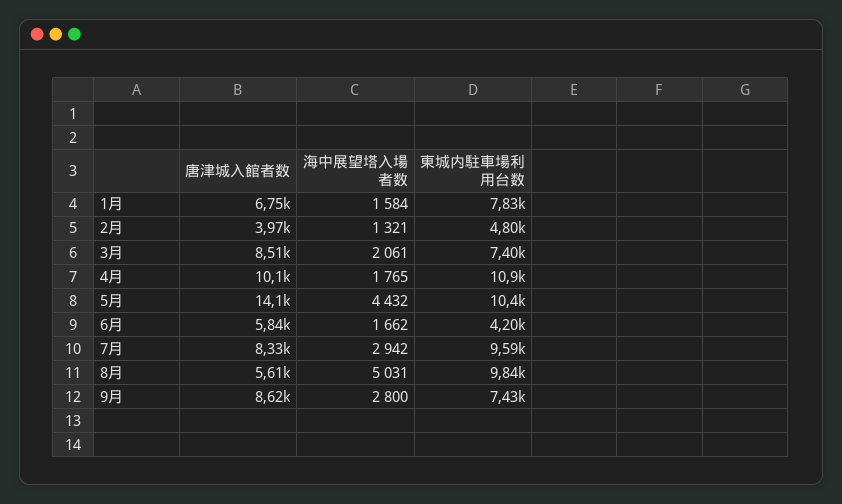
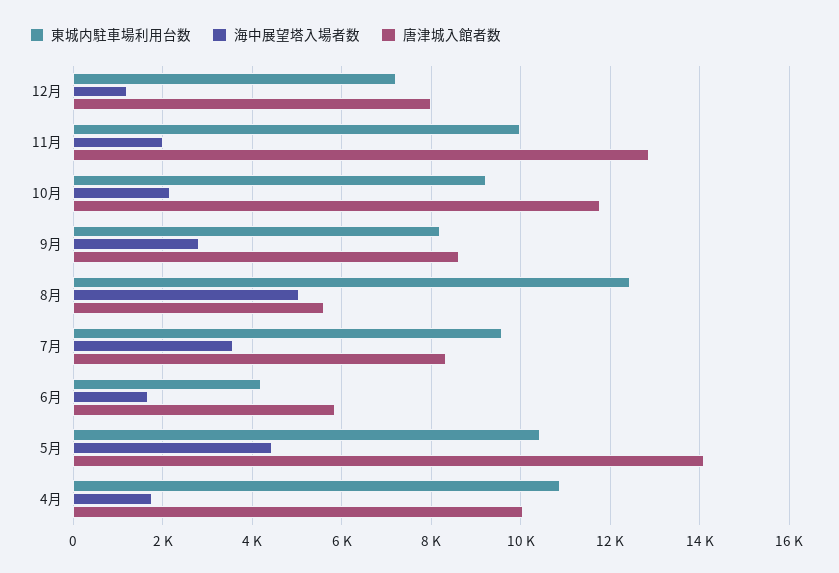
唐津城入館者数, 1月: 6750 -> none
海中展望塔入場者数, 1月: 1584 -> none
東城内駐車場利用台数, 1月: 7830 -> none
唐津城入館者数, 2月: 3970 -> none
海中展望塔入場者数, 2月: 1321 -> none
東城内駐車場利用台数, 2月: 4800 -> none
唐津城入館者数, 3月: 8510 -> none
海中展望塔入場者数, 3月: 2061 -> none
東城内駐車場利用台数, 3月: 7400 -> none
海中展望塔入場者数, 7月: 2942 -> 3600
東城内駐車場利用台数, 8月: 9840 -> 12400
東城内駐車場利用台数, 9月: 7430 -> 8200
東城内駐車場利用台数, 12月: none -> 7200
海中展望塔入場者数, 12月: none -> 1200
唐津城入館者数, 12月: none -> 8000
東城内駐車場利用台数, 11月: none -> 10000
海中展望塔入場者数, 11月: none -> 2000
唐津城入館者数, 11月: none -> 12800
東城内駐車場利用台数, 10月: none -> 9200
海中展望塔入場者数, 10月: none -> 2200
唐津城入館者数, 10月: none -> 11800

